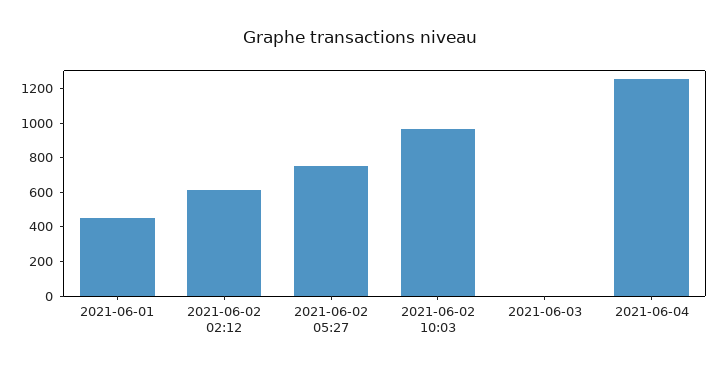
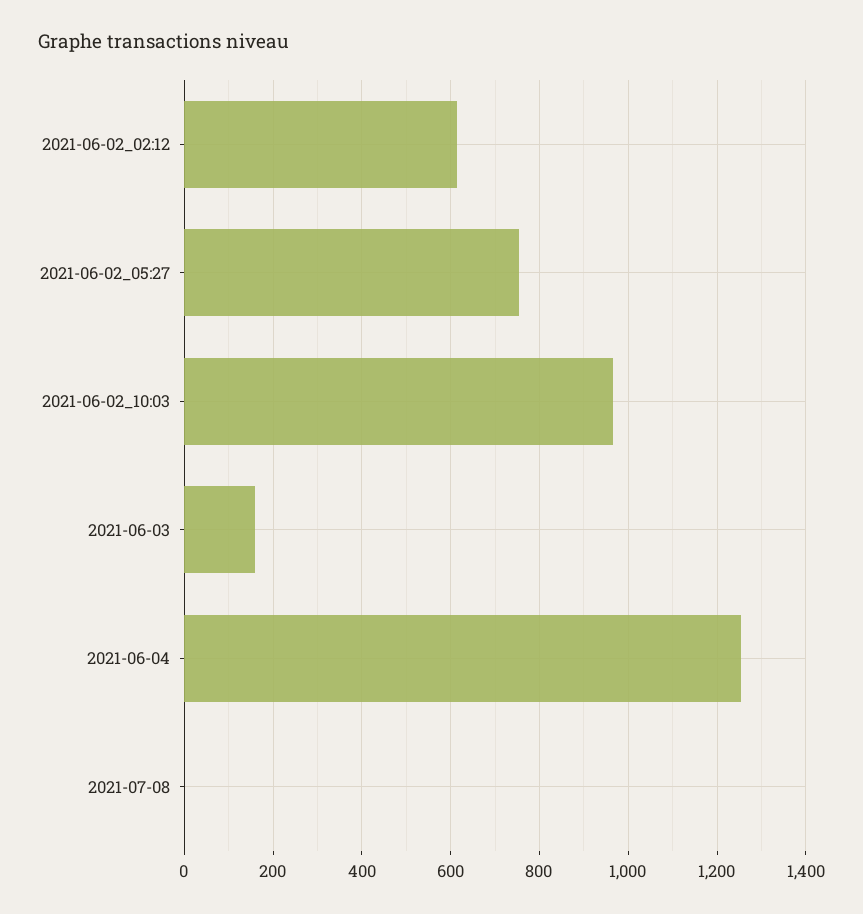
2021-06-01: 450 -> none
2021-06-03: 0 -> 160
2021-07-08: none -> 0

